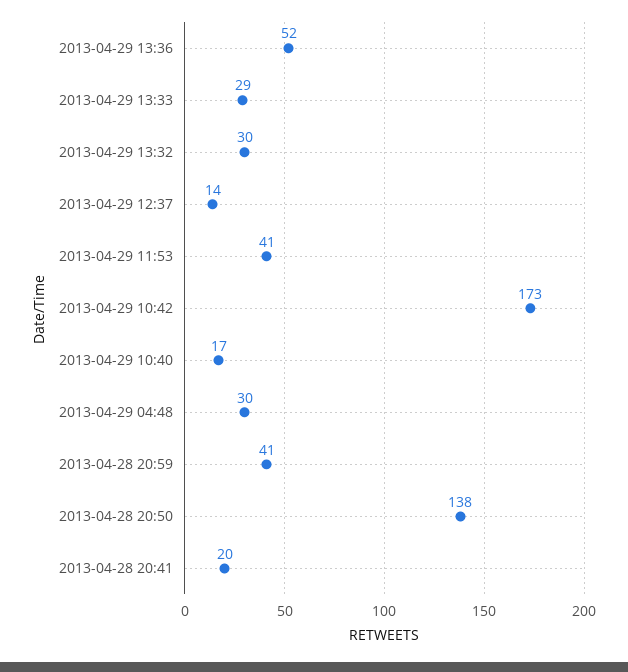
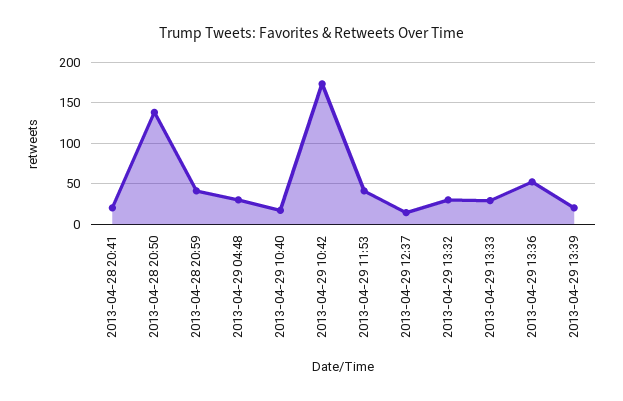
2013-04-29 13:39: none -> 20

